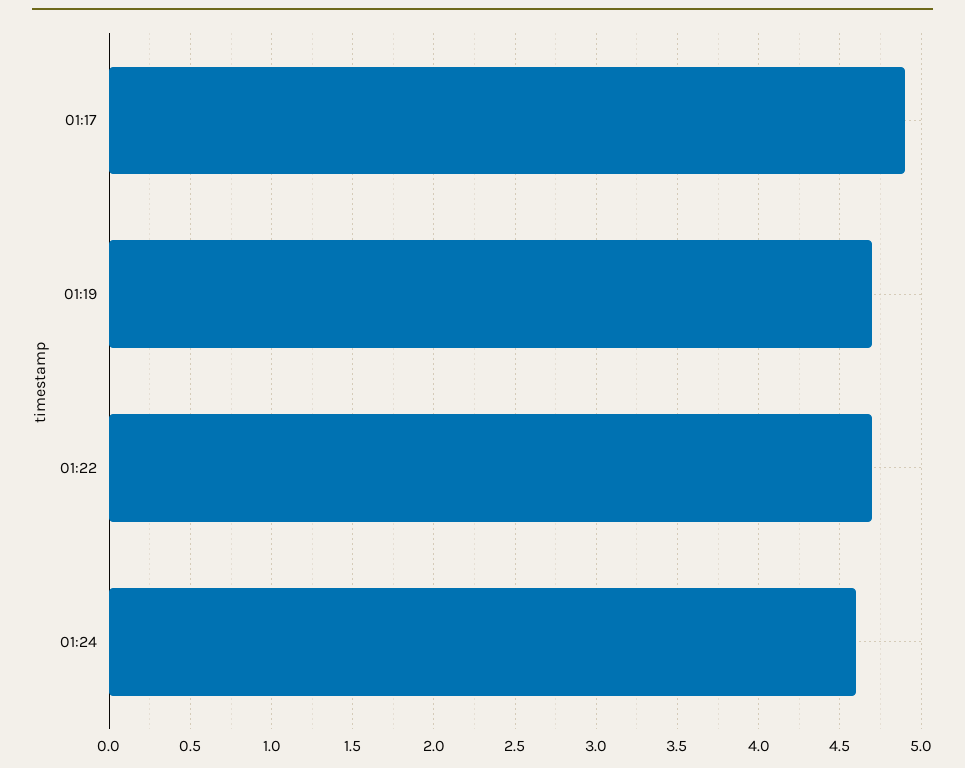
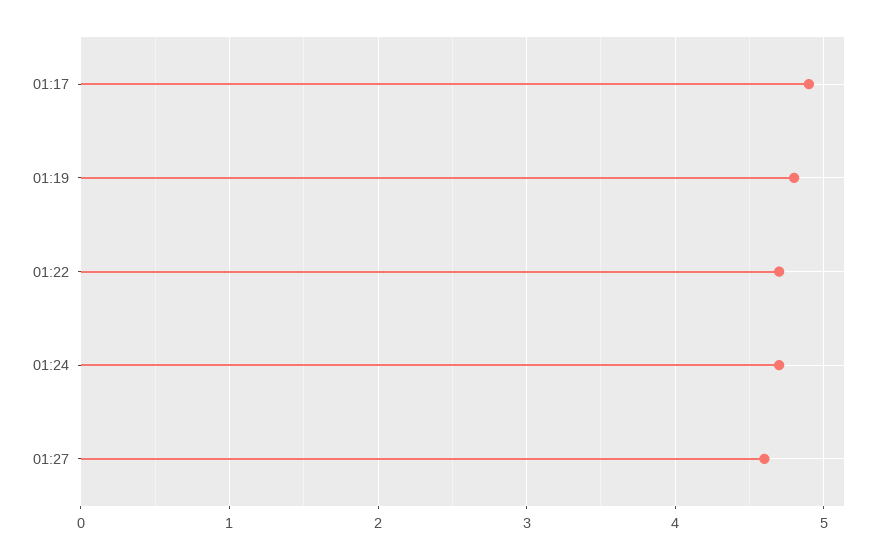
01:19: 4.7 -> 4.8
01:24: 4.6 -> 4.7
01:27: none -> 4.6

